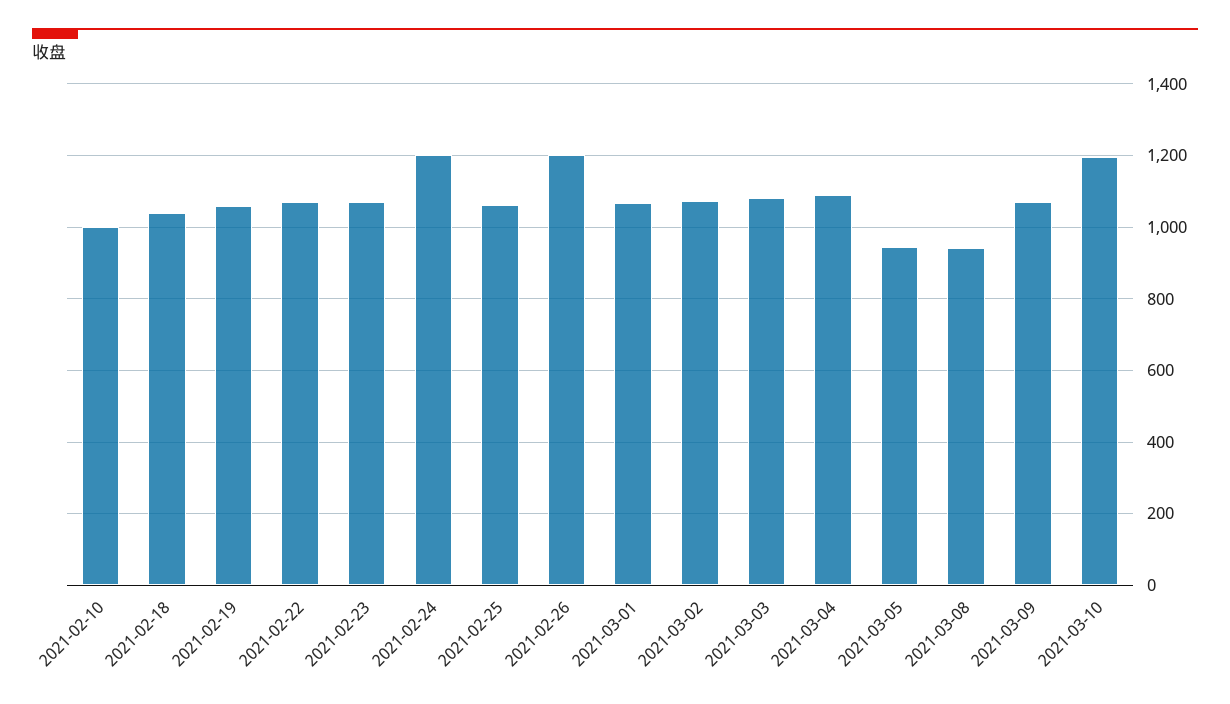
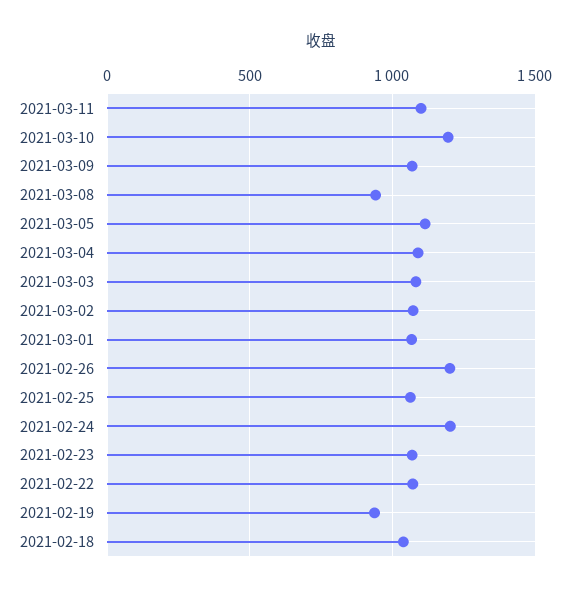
2021-02-10: 1000 -> none
2021-02-19: 1060 -> 950
2021-03-05: 940 -> 1100
2021-03-11: none -> 1100

